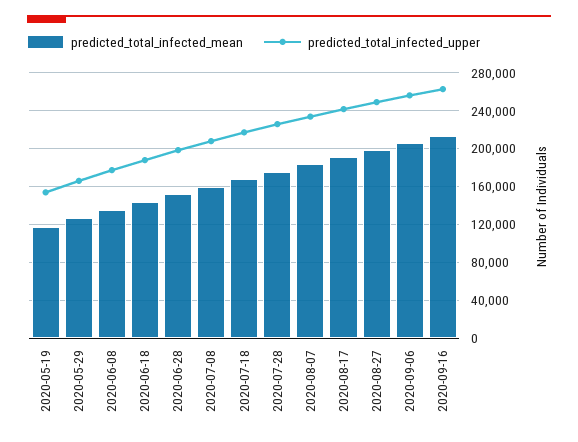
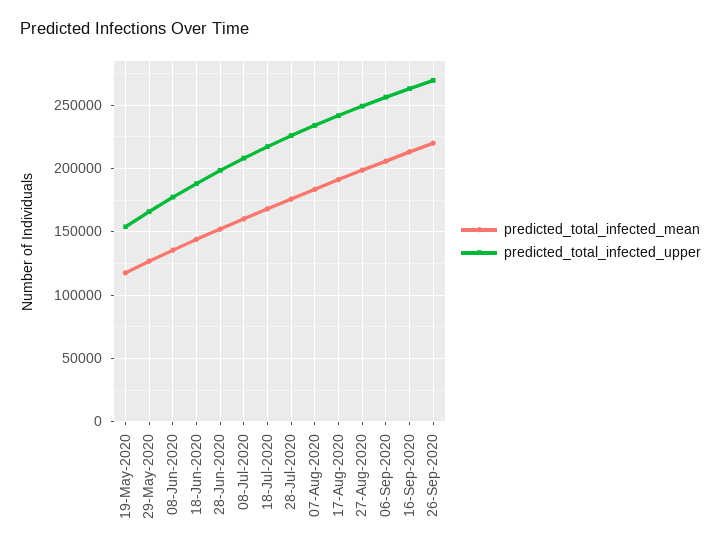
predicted_total_infected_mean, 26-Sep-2020: none -> 220000
predicted_total_infected_upper, 26-Sep-2020: none -> 270000

